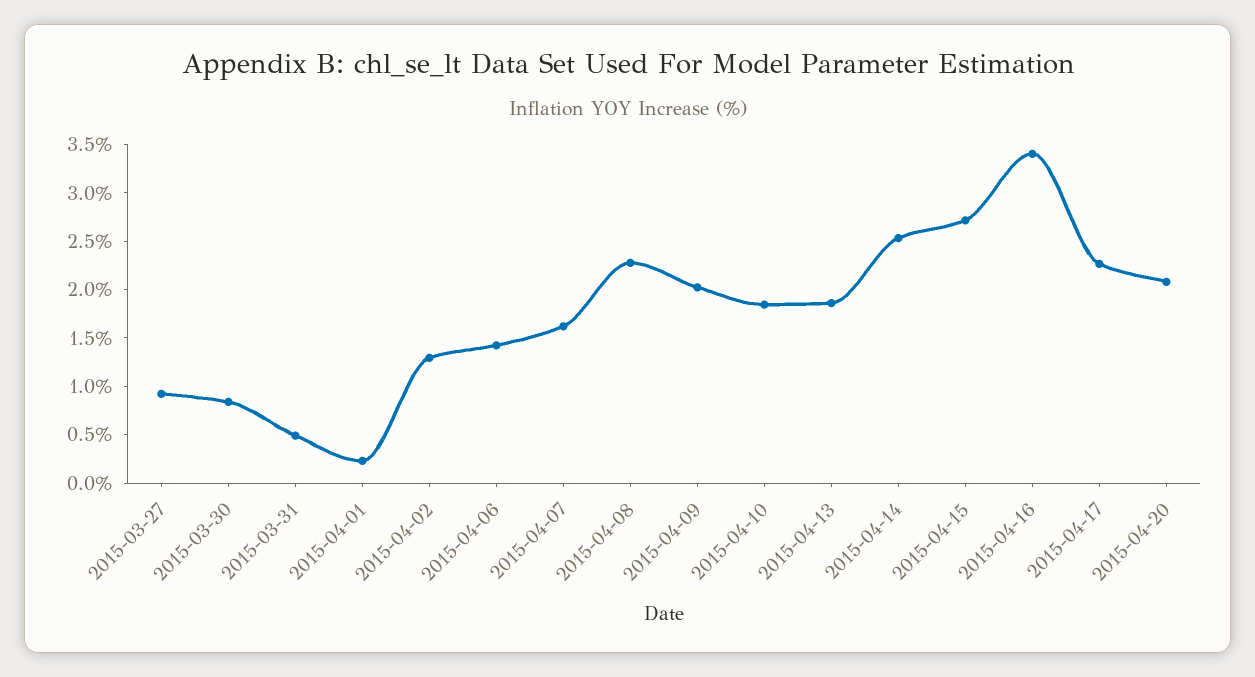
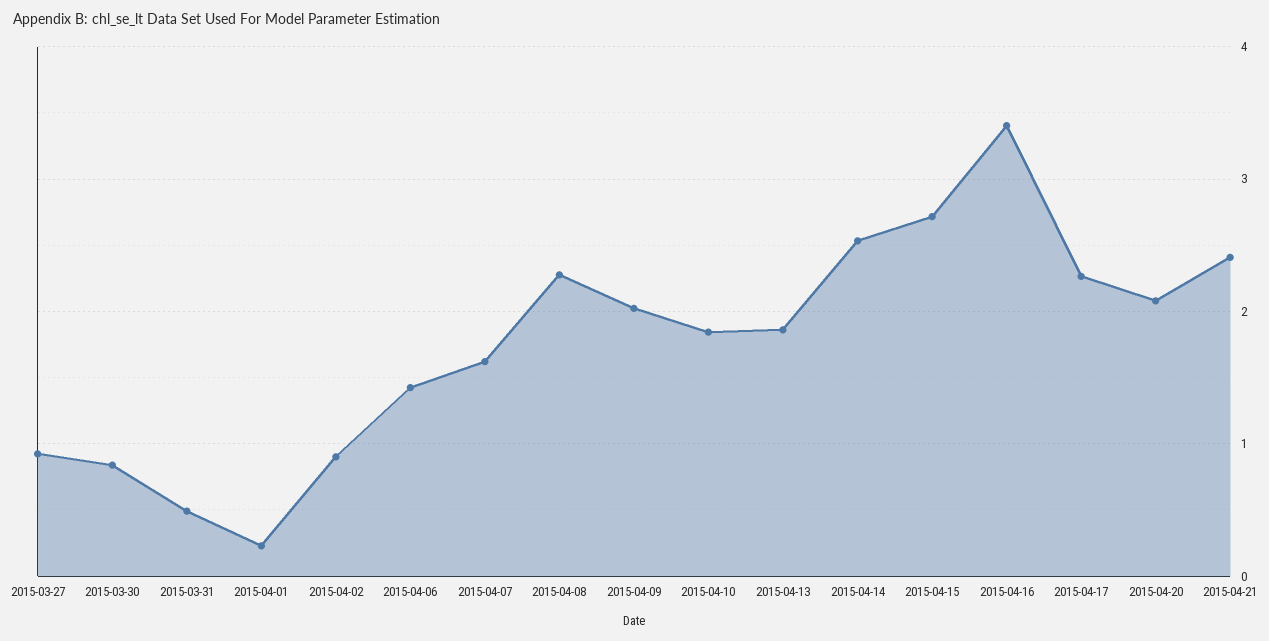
2015-04-02: 1.3 -> 0.9
2015-04-21: none -> 2.4

